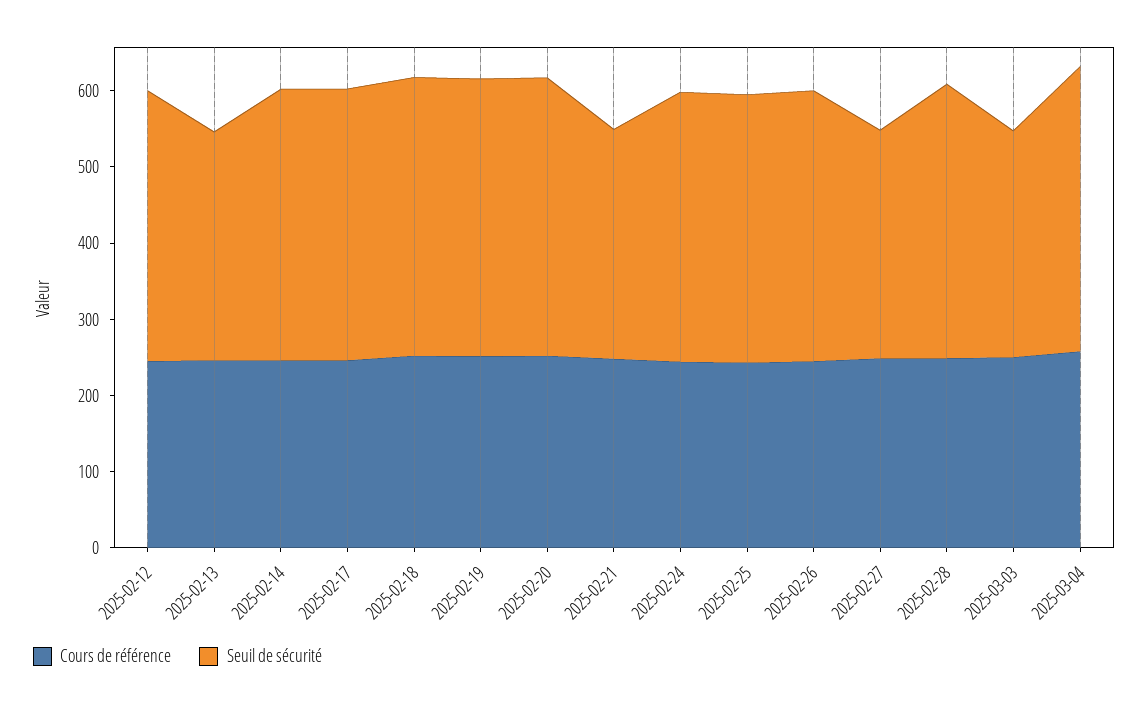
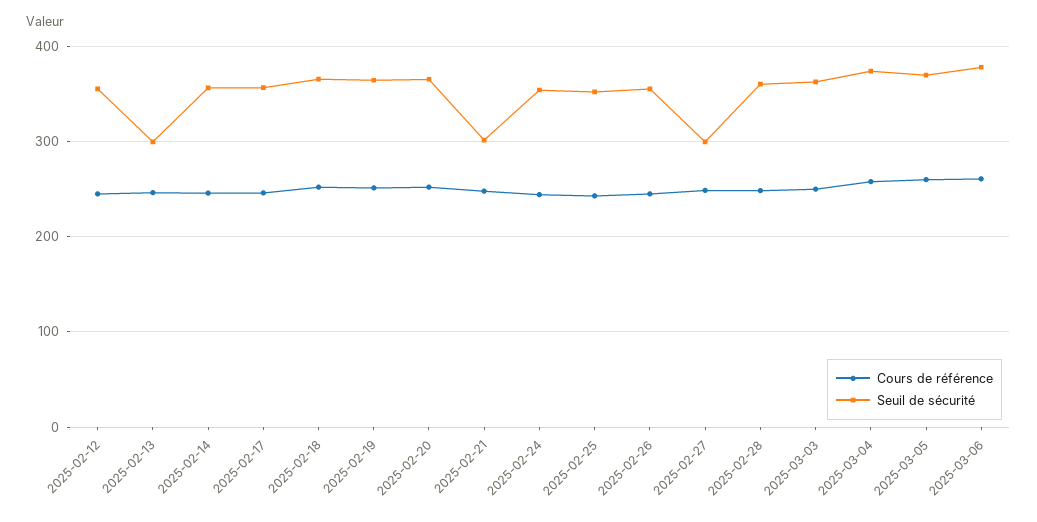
Seuil de sécurité, 2025-03-03: 300 -> 360
Cours de référence, 2025-03-05: none -> 260
Seuil de sécurité, 2025-03-05: none -> 370
Cours de référence, 2025-03-06: none -> 260
Seuil de sécurité, 2025-03-06: none -> 380

